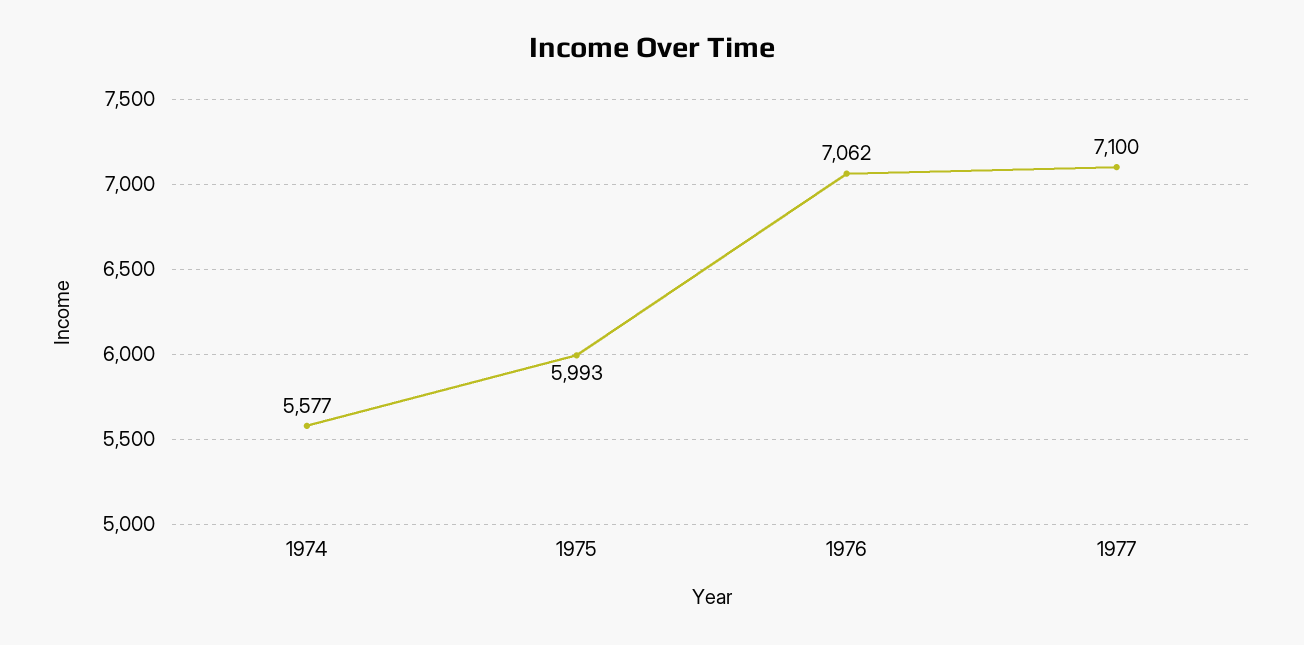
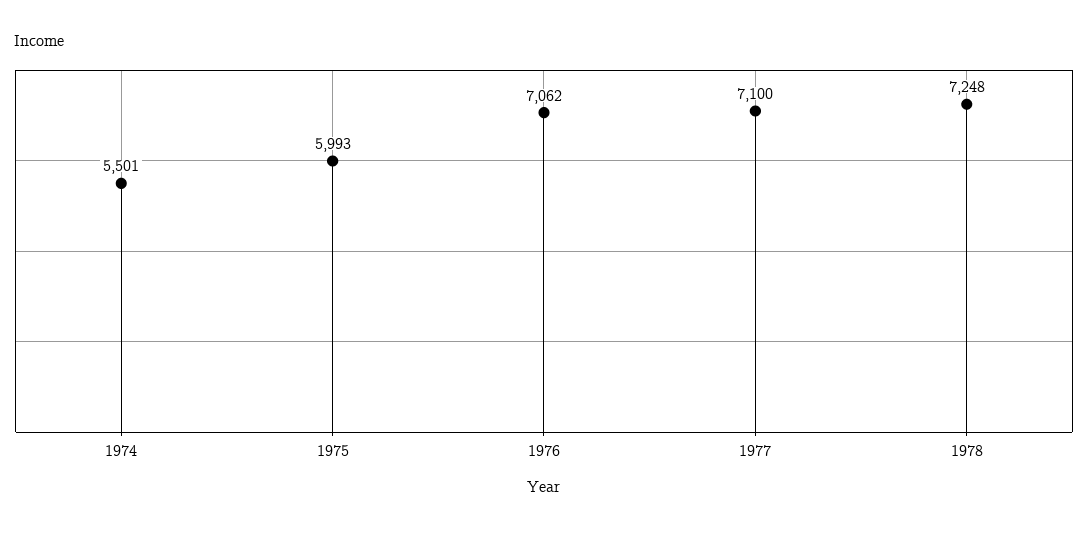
1974: 5577 -> 5501
1978: none -> 7248

